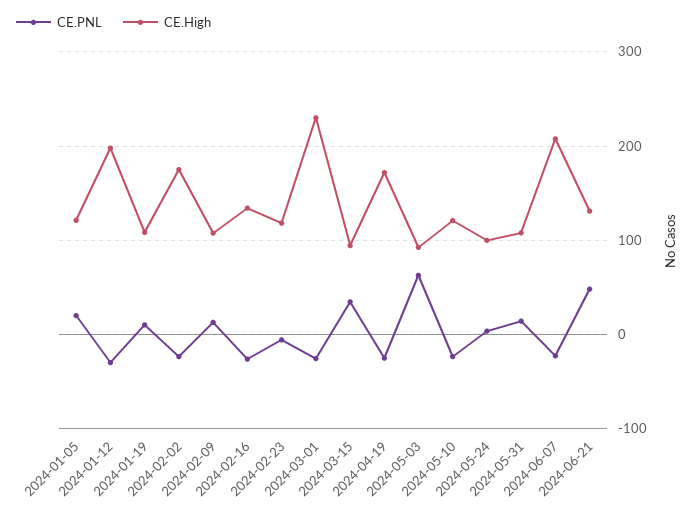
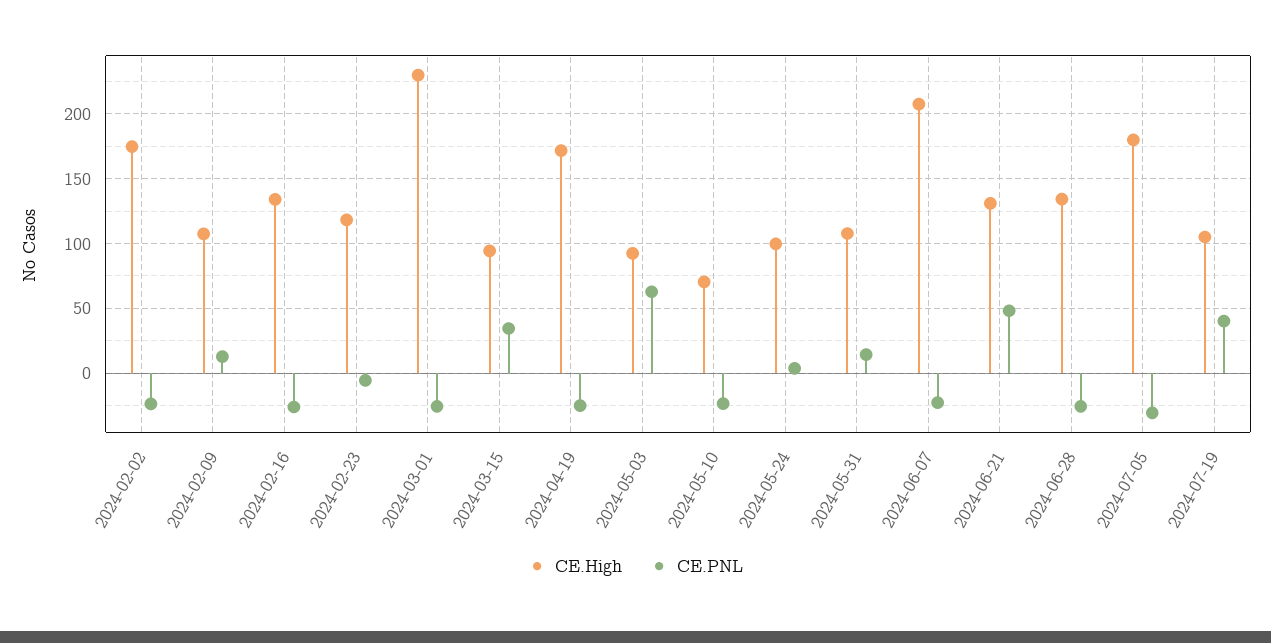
CE.PNL, 2024-01-05: 20 -> none
CE.High, 2024-01-05: 120 -> none
CE.PNL, 2024-01-12: -30 -> none
CE.High, 2024-01-12: 200 -> none
CE.PNL, 2024-01-19: 10 -> none
CE.High, 2024-01-19: 110 -> none
CE.High, 2024-05-10: 120 -> 70
CE.High, 2024-06-28: none -> 135
CE.PNL, 2024-06-28: none -> -25
CE.High, 2024-07-05: none -> 180
CE.PNL, 2024-07-05: none -> -30
CE.High, 2024-07-19: none -> 105
CE.PNL, 2024-07-19: none -> 40

